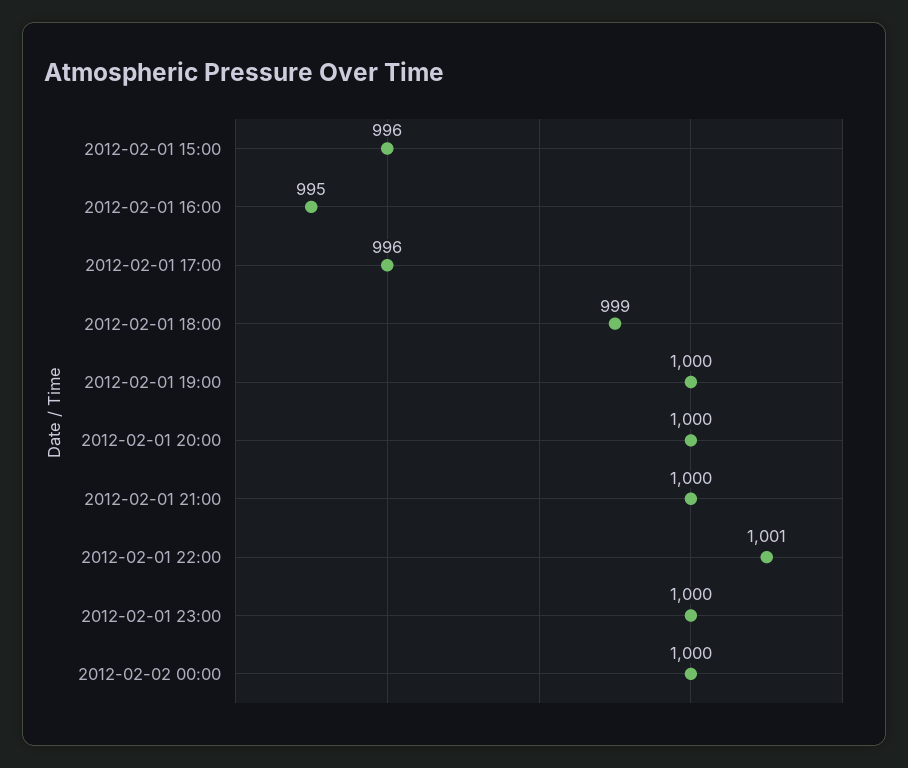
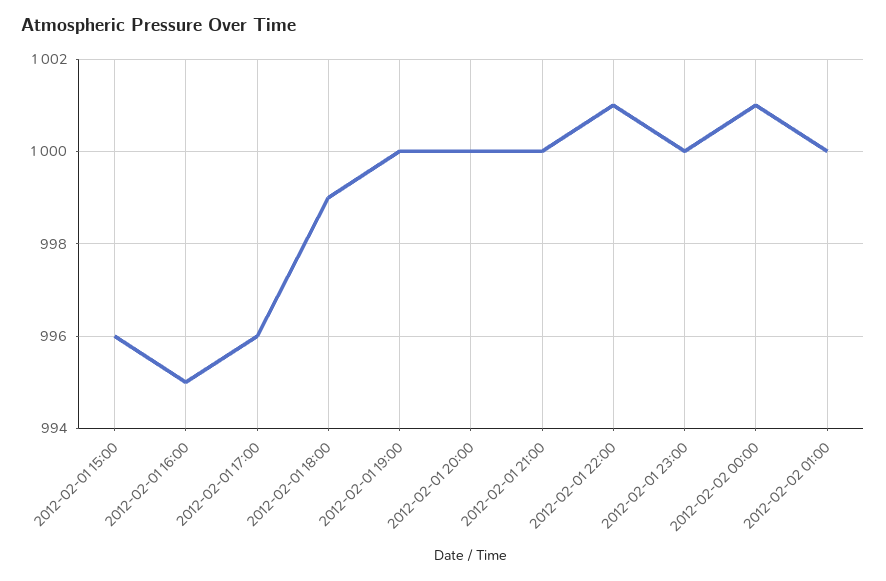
2012-02-02 00:00: 1000 -> 1001
2012-02-02 01:00: none -> 1000

